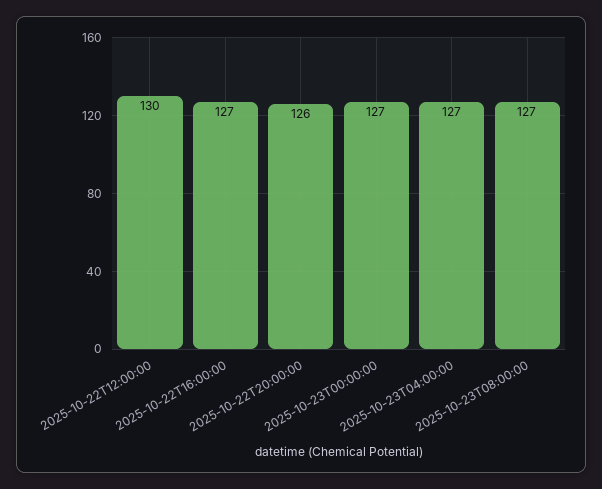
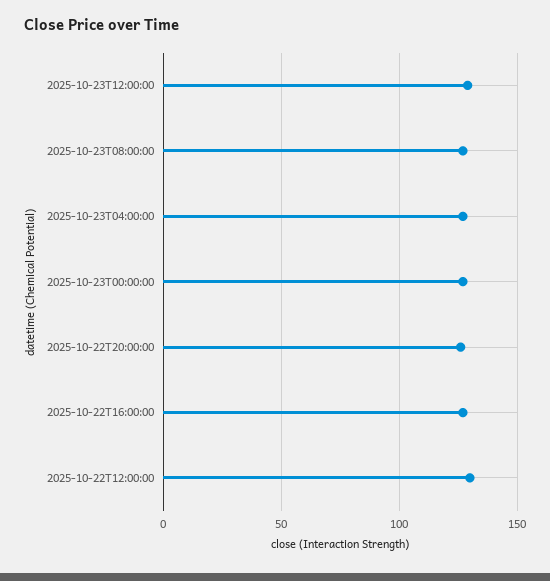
2025-10-23T12:00:00: none -> 130

